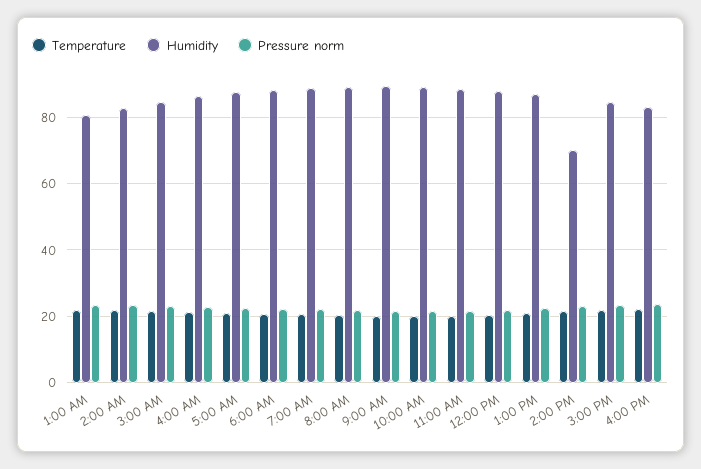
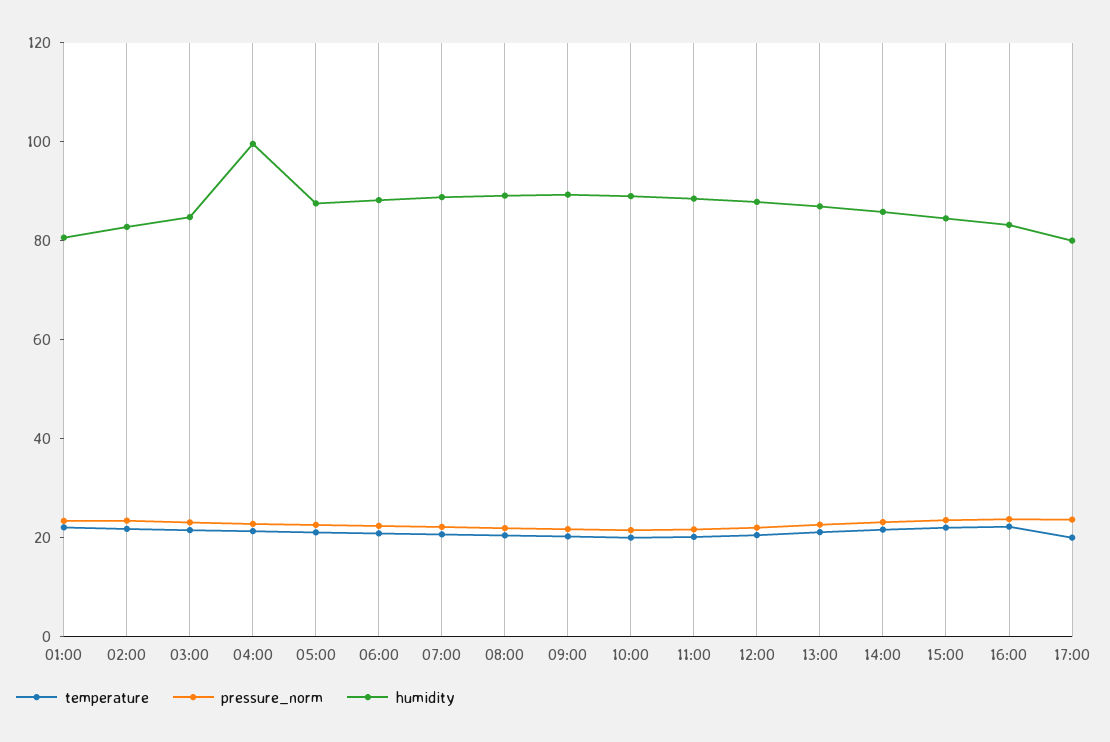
Humidity, 4:00 AM: 86 -> 100
Humidity, 2:00 PM: 70 -> 85
Temperature, 17:00: none -> 20
Pressure norm, 17:00: none -> 25
Humidity, 17:00: none -> 80

